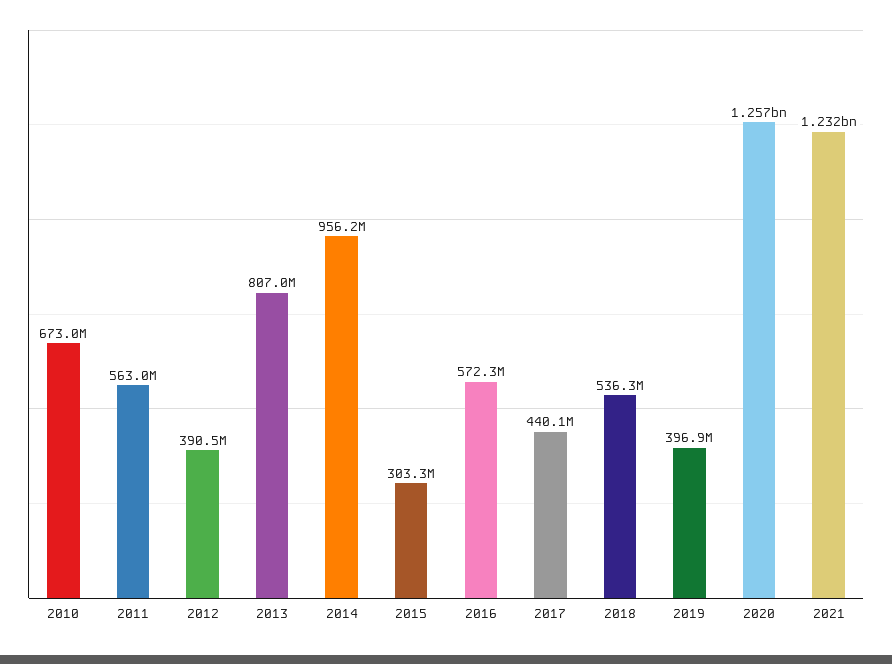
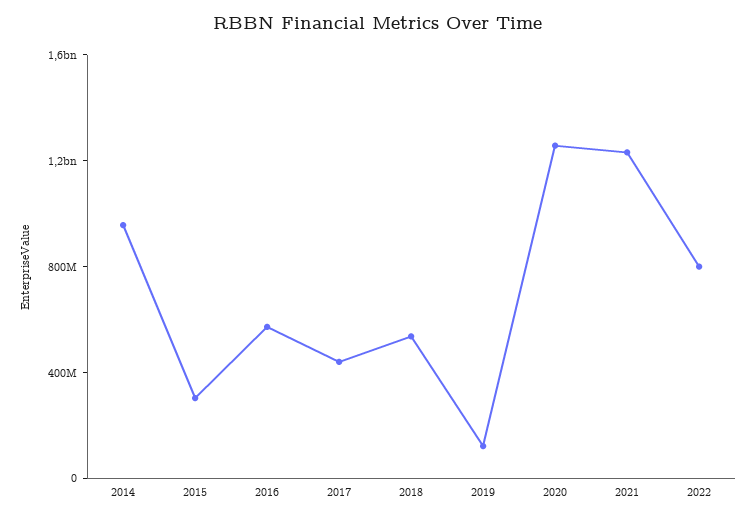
2010: 673000000 -> none
2011: 563000000 -> none
2012: 390500000 -> none
2013: 807000000 -> none
2019: 396900000 -> 100000000
2022: none -> 800000000

